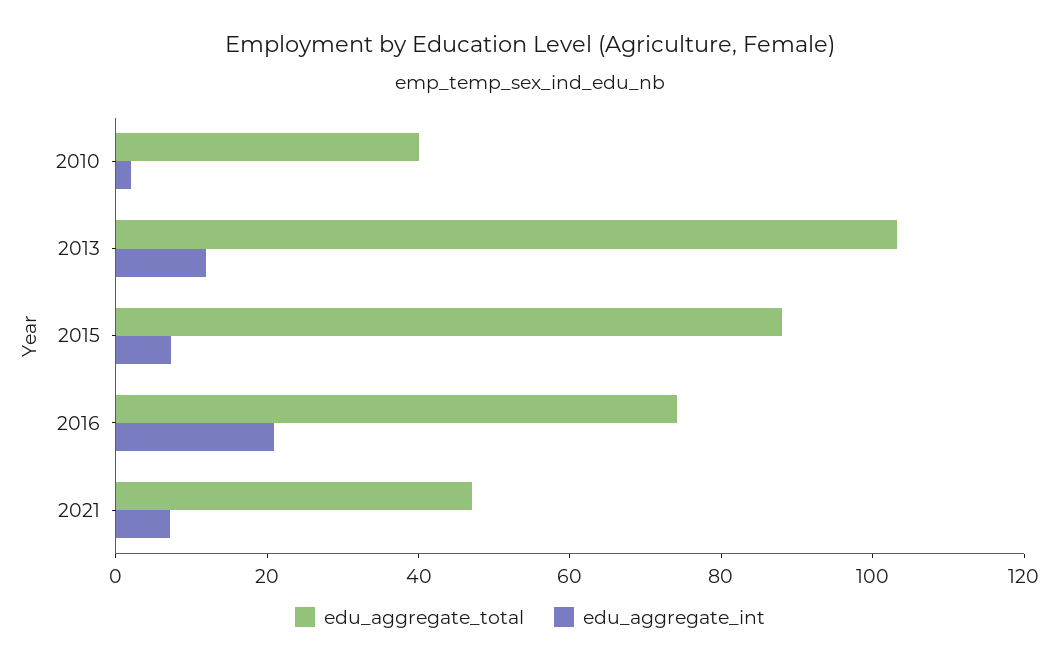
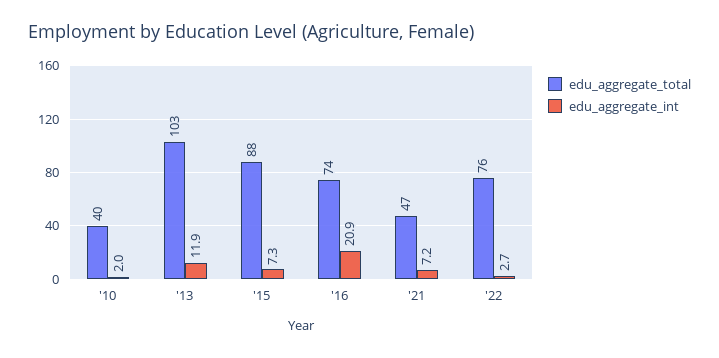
edu_aggregate_total, '22: none -> 76
edu_aggregate_int, '22: none -> 2.7

